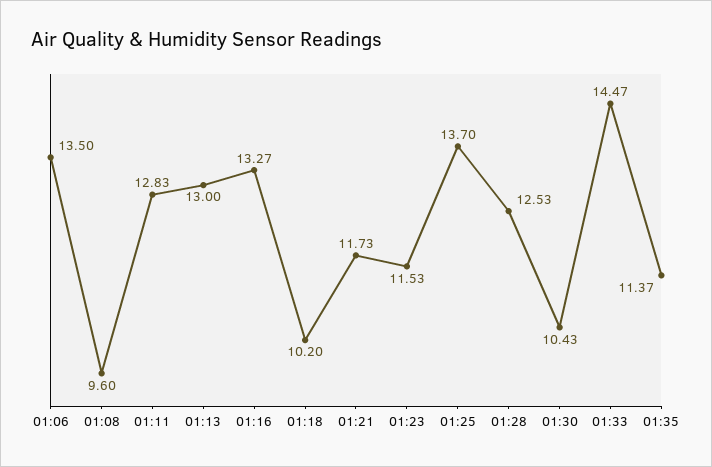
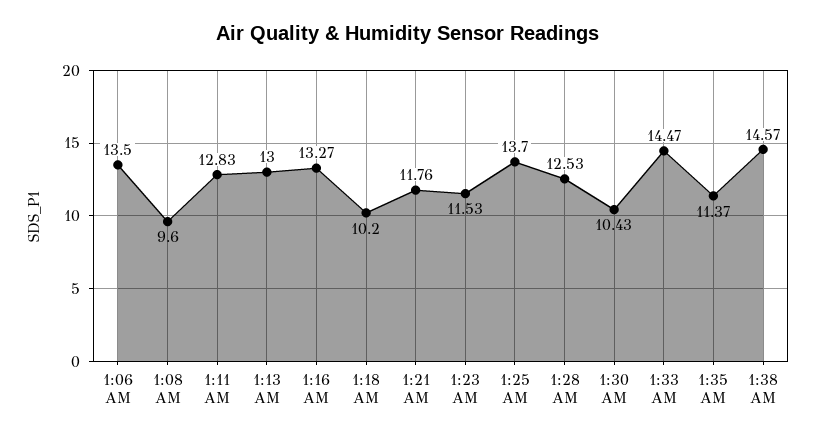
01:21: 11.73 -> 11.76
1:38 AM: none -> 14.57

